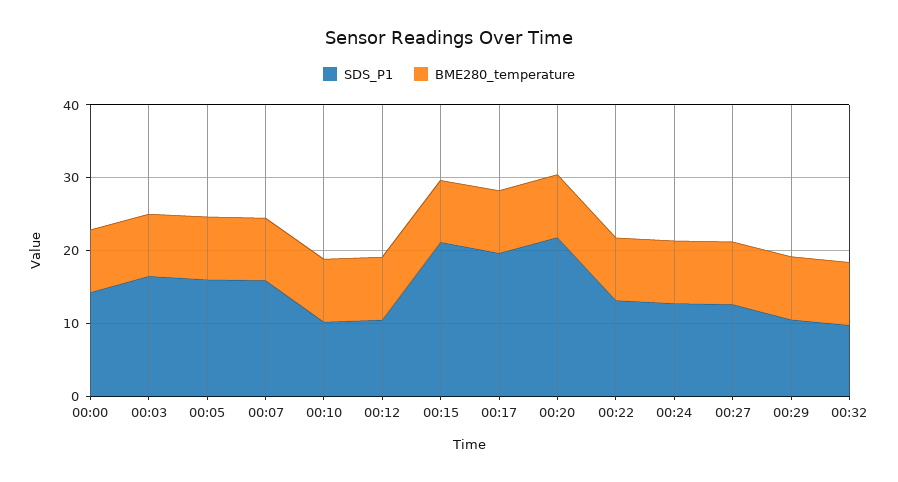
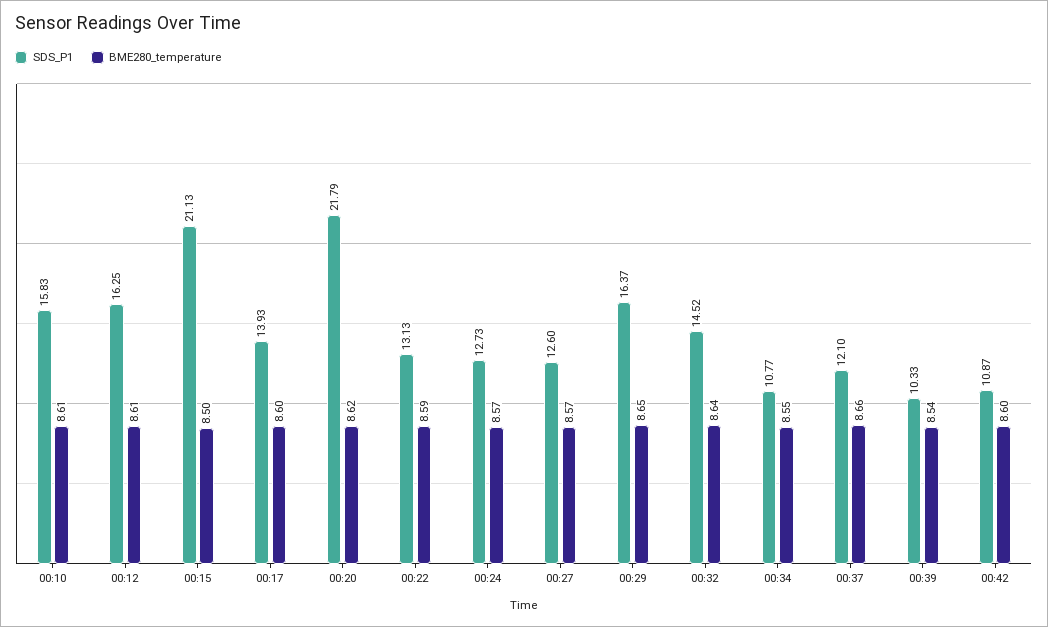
SDS_P1, 00:00: 14 -> none
BME280_temperature, 00:00: 8 -> none
SDS_P1, 00:03: 16 -> none
BME280_temperature, 00:03: 8 -> none
SDS_P1, 00:05: 16 -> none
BME280_temperature, 00:05: 8 -> none
SDS_P1, 00:07: 16 -> none
BME280_temperature, 00:07: 8 -> none
SDS_P1, 00:10: 10 -> 15.83
SDS_P1, 00:12: 10 -> 16.25
SDS_P1, 00:17: 20 -> 13.93
SDS_P1, 00:29: 10 -> 16.37
SDS_P1, 00:32: 10 -> 14.52
SDS_P1, 00:34: none -> 10.77
BME280_temperature, 00:34: none -> 8.55
SDS_P1, 00:37: none -> 12.1
BME280_temperature, 00:37: none -> 8.66
SDS_P1, 00:39: none -> 10.33
BME280_temperature, 00:39: none -> 8.54
SDS_P1, 00:42: none -> 10.87
BME280_temperature, 00:42: none -> 8.6

